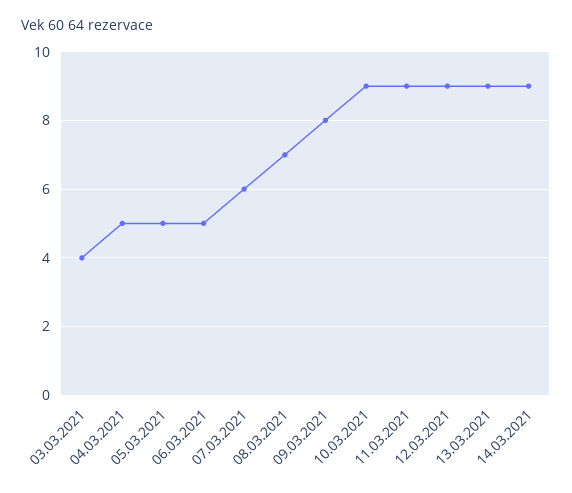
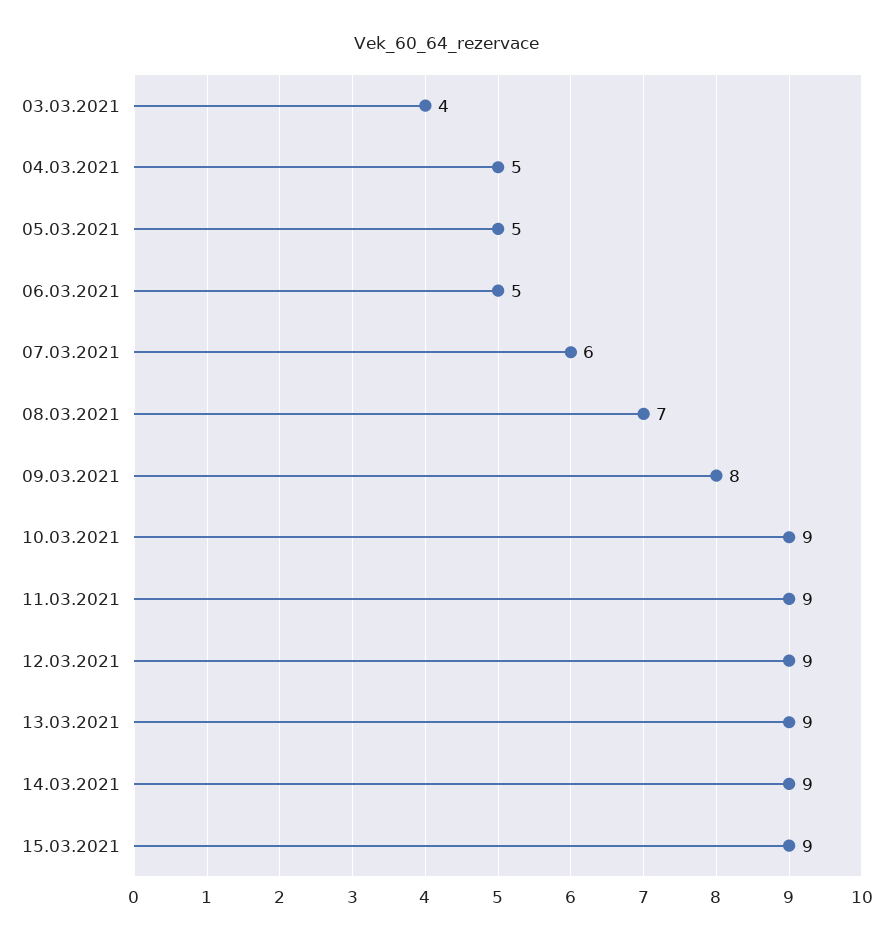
15.03.2021: none -> 9

